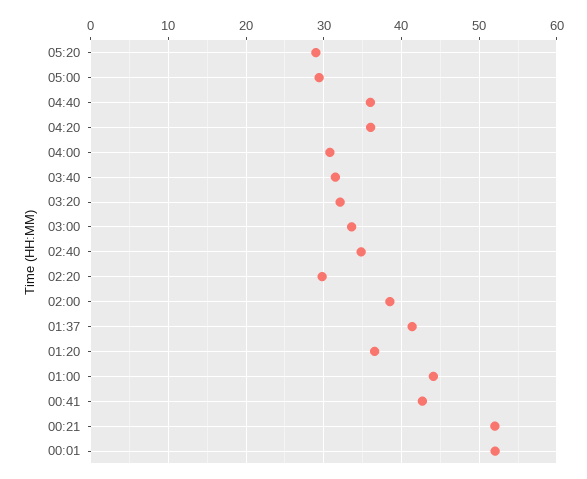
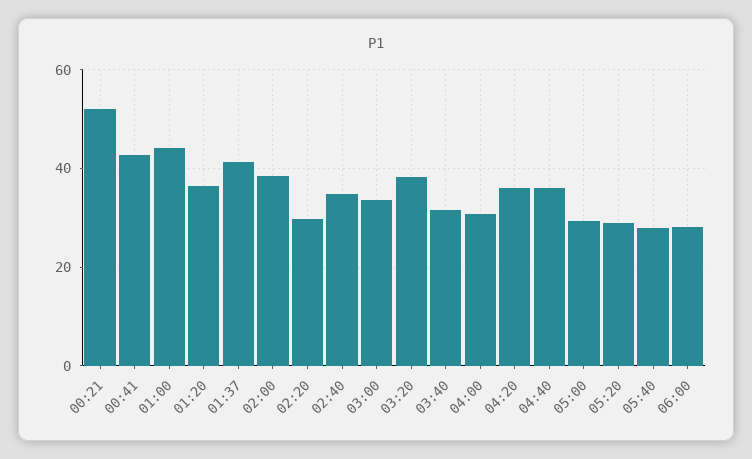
03:20: 32 -> 38
00:01: 52 -> none
05:40: none -> 28
06:00: none -> 28

